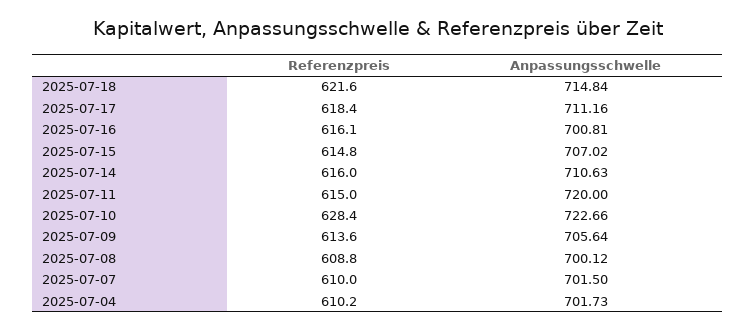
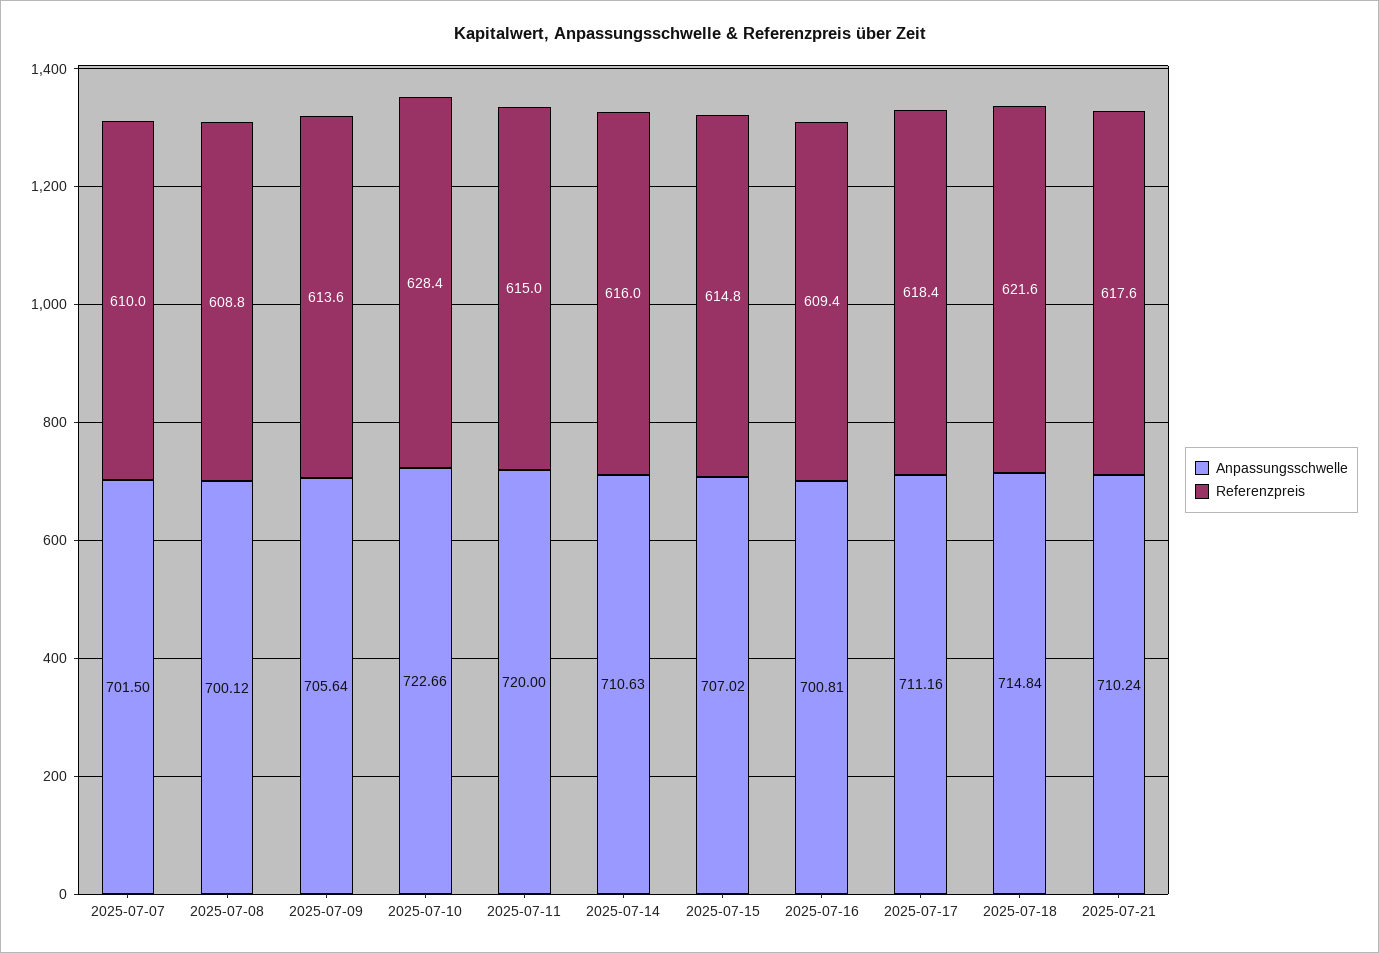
Referenzpreis, 2025-07-16: 616.1 -> 609.4
Referenzpreis, 2025-07-04: 610.2 -> none
Anpassungsschwelle, 2025-07-04: 701.73 -> none
Anpassungsschwelle, 2025-07-21: none -> 710.24
Referenzpreis, 2025-07-21: none -> 617.6

